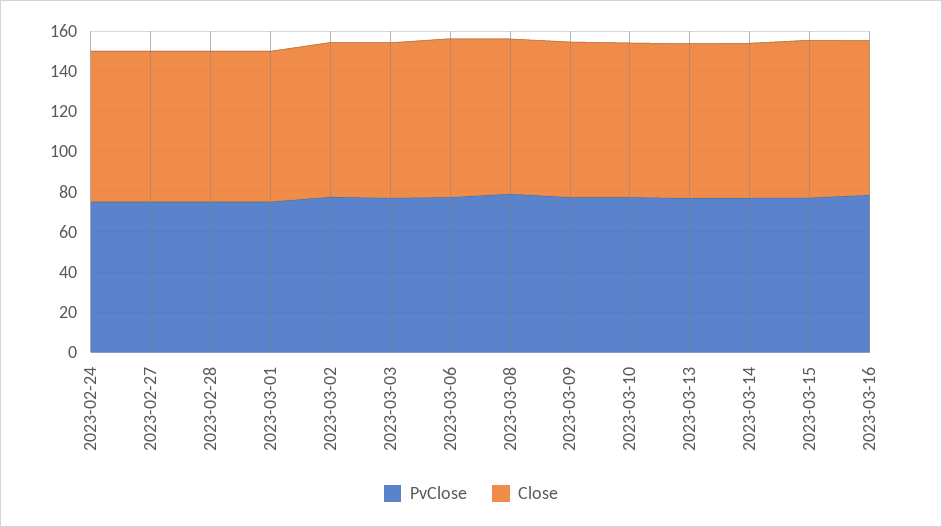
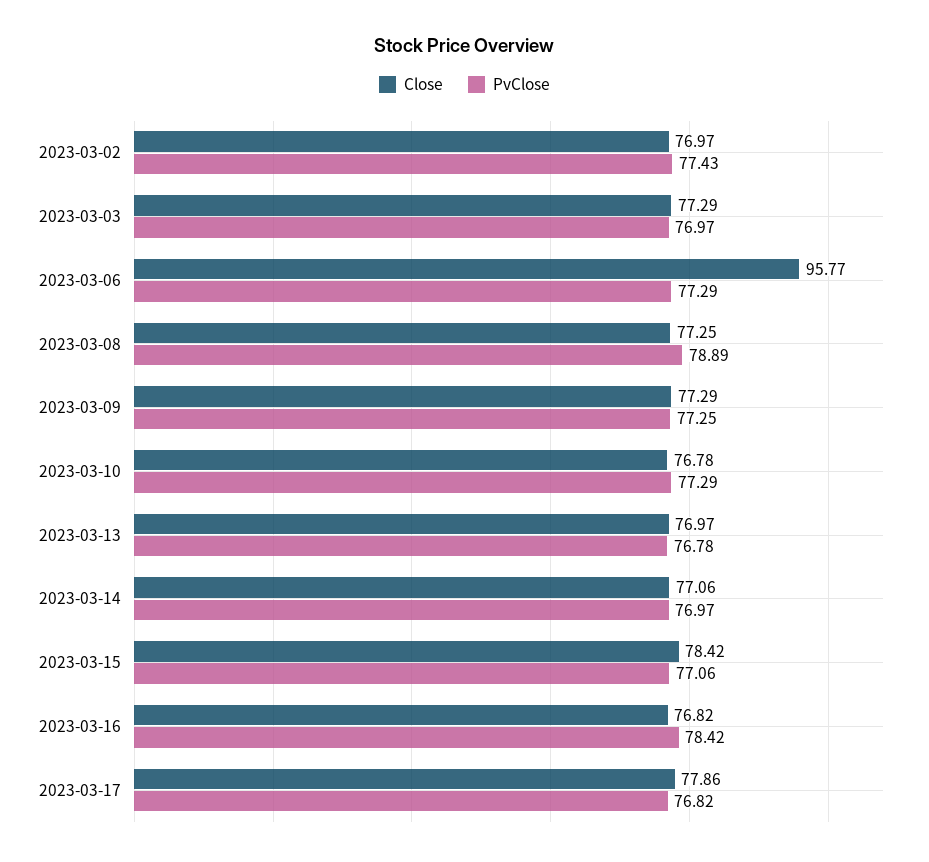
PvClose, 2023-02-24: 75 -> none
Close, 2023-02-24: 75 -> none
PvClose, 2023-02-27: 75 -> none
Close, 2023-02-27: 75 -> none
PvClose, 2023-02-28: 75 -> none
Close, 2023-02-28: 75 -> none
PvClose, 2023-03-01: 75 -> none
Close, 2023-03-01: 75 -> none
Close, 2023-03-06: 80 -> 95.77
Close, 2023-03-17: none -> 77.86
PvClose, 2023-03-17: none -> 76.82

